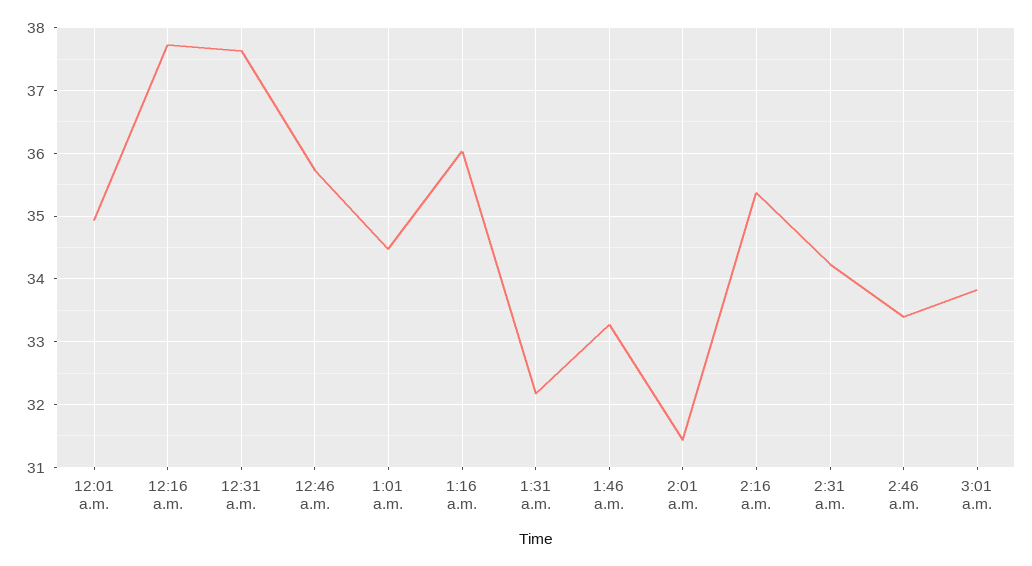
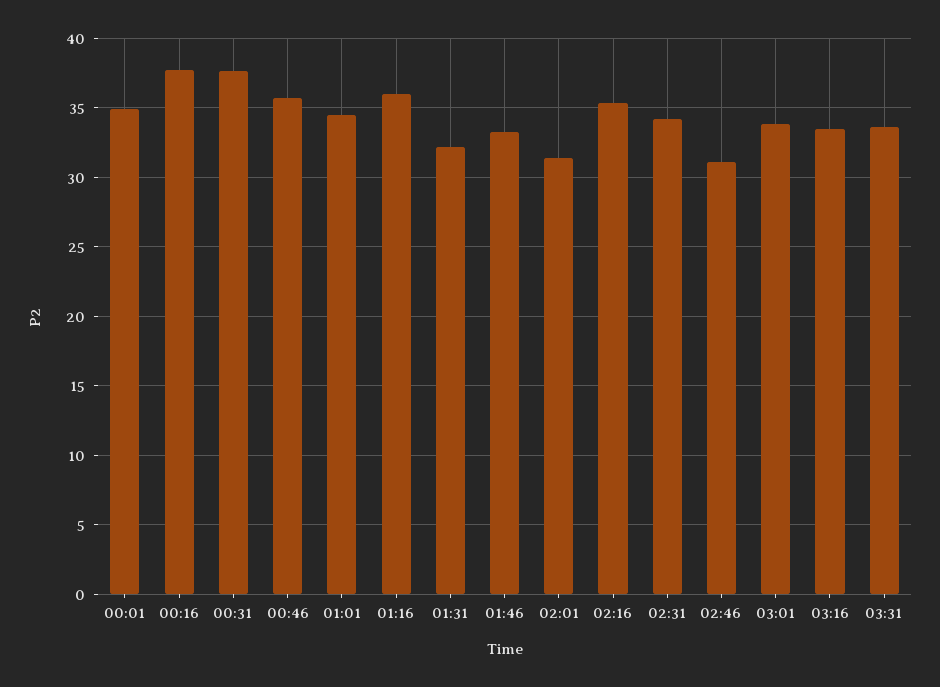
2:46 a.m.: 33.4 -> 31
03:16: none -> 33.5
03:31: none -> 33.5

